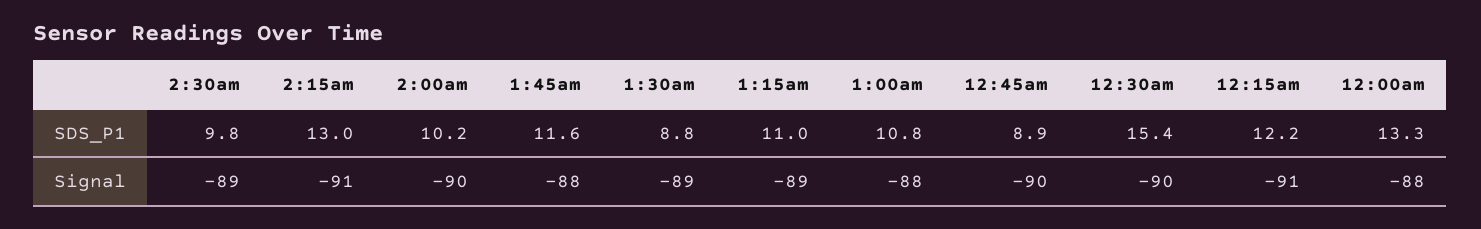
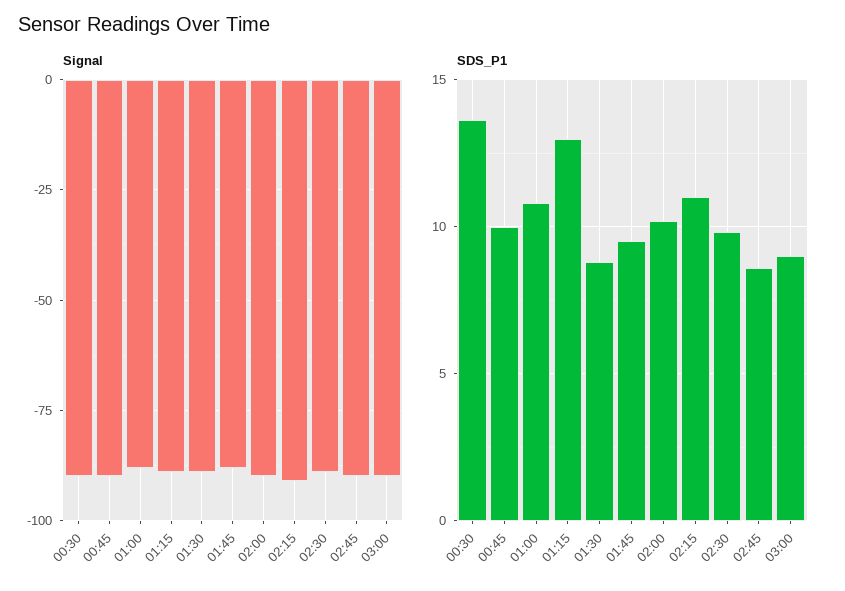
SDS_P1, 2:15am: 13 -> 11
SDS_P1, 1:45am: 11.6 -> 9.5
SDS_P1, 1:15am: 11 -> 13
SDS_P1, 12:45am: 8.9 -> 10
SDS_P1, 12:30am: 15.4 -> 13.5
SDS_P1, 12:15am: 12.2 -> none
SDS_P1, 12:00am: 13.3 -> none
Signal, 12:15am: -91 -> none
Signal, 12:00am: -88 -> none
Signal, 02:45: none -> -90
Signal, 03:00: none -> -90
SDS_P1, 02:45: none -> 8.5
SDS_P1, 03:00: none -> 9

